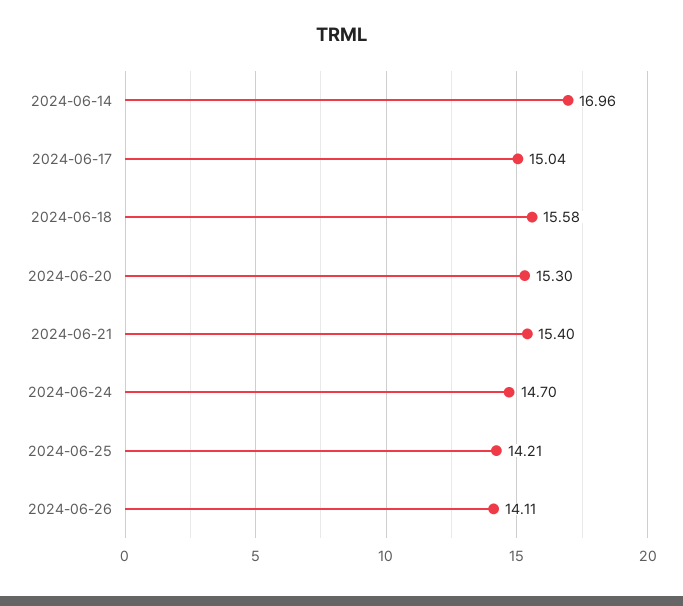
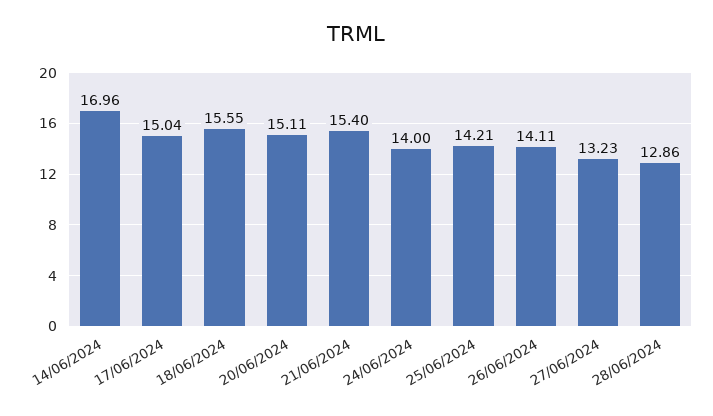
2024-06-18: 15.58 -> 15.55
2024-06-20: 15.3 -> 15.11
2024-06-24: 14.7 -> 14
27/06/2024: none -> 13.23
28/06/2024: none -> 12.86

